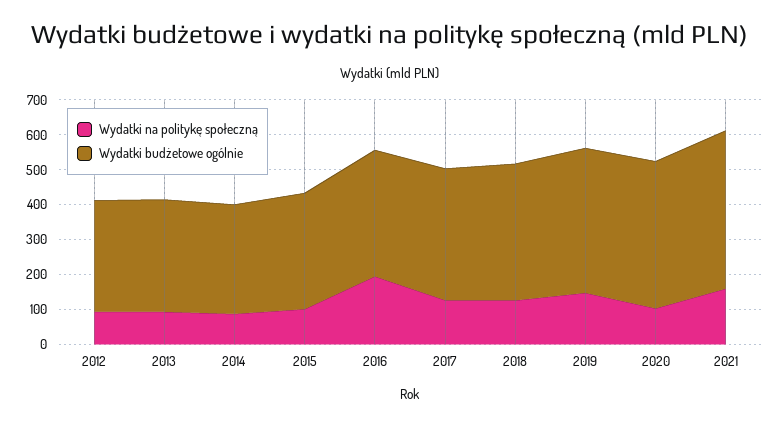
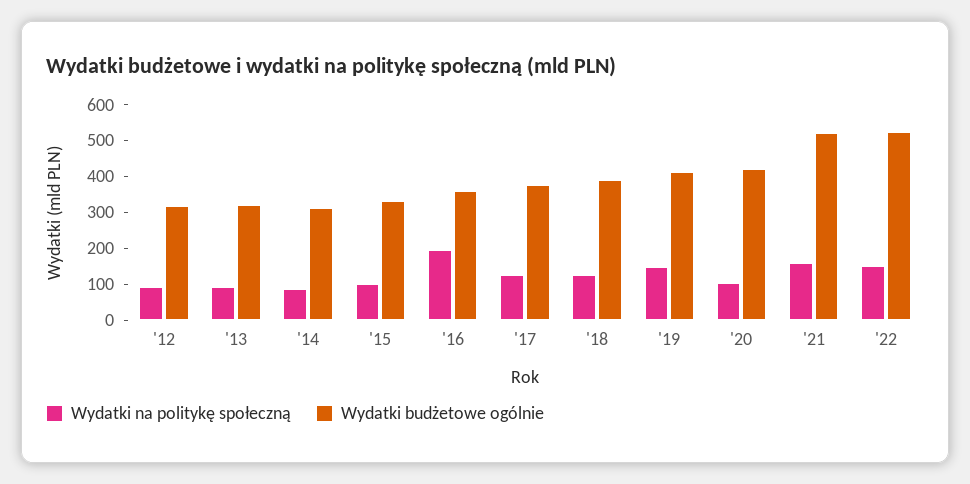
Wydatki budżetowe ogólnie, 2021: 450 -> 525
Wydatki na politykę społeczną, '22: none -> 150
Wydatki budżetowe ogólnie, '22: none -> 525

